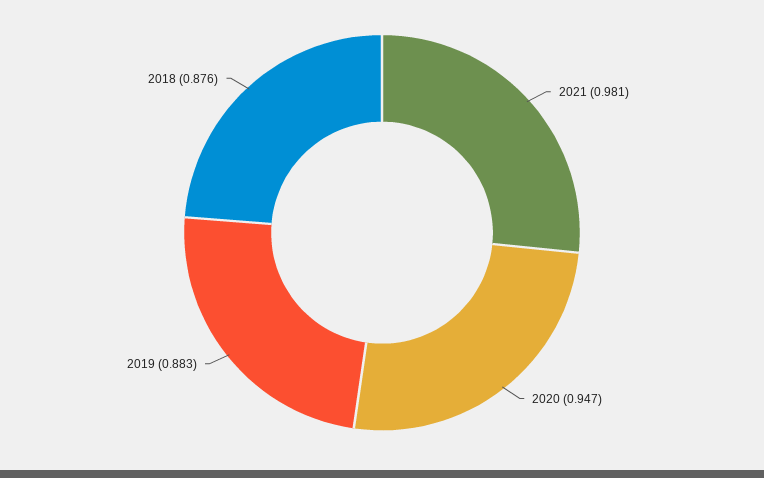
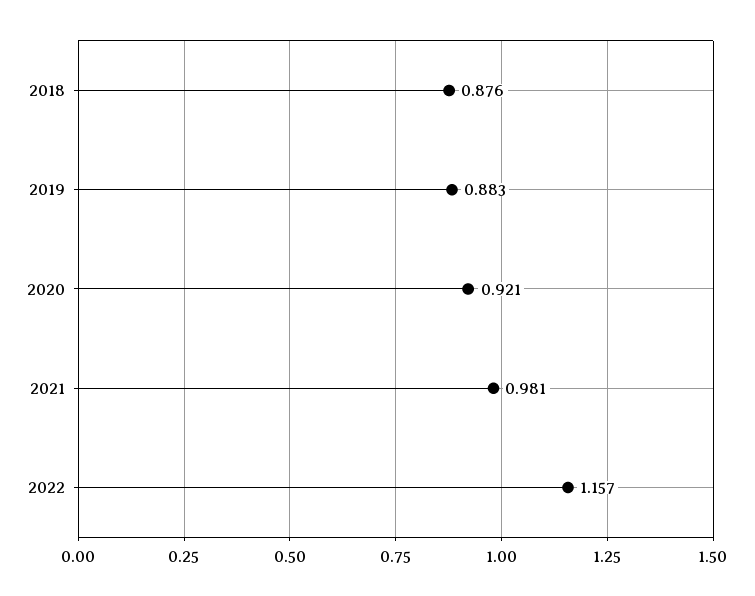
2020: 0.947 -> 0.921
2022: none -> 1.157

